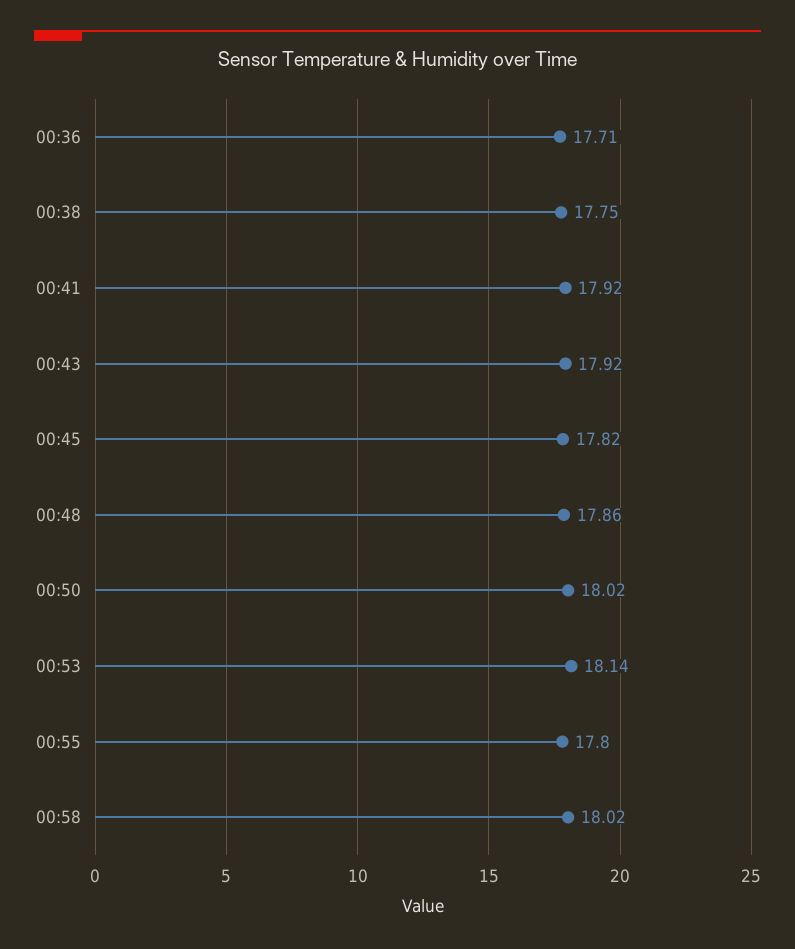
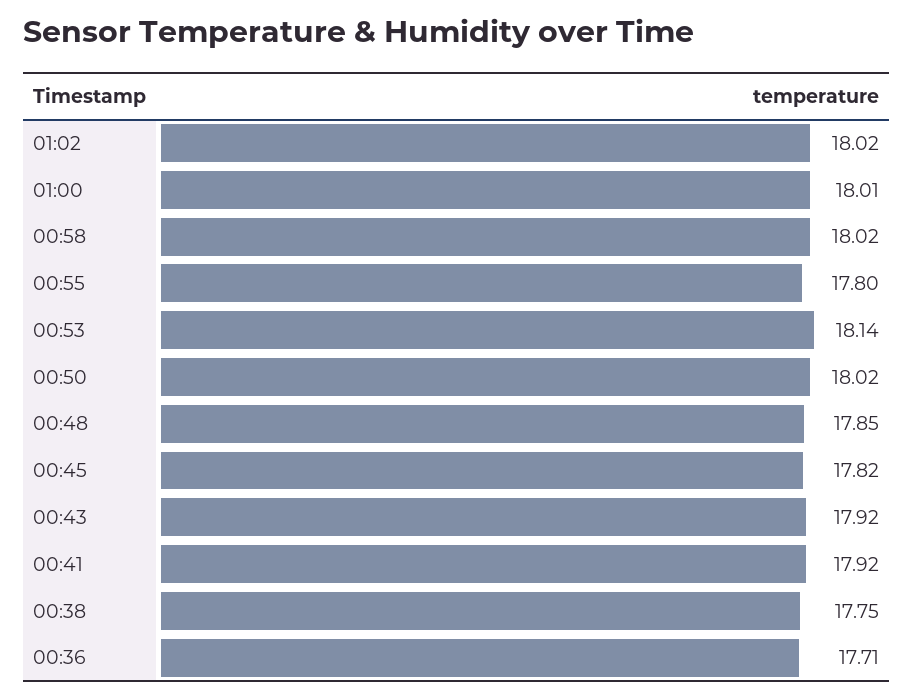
00:48: 17.86 -> 17.85
01:02: none -> 18.02
01:00: none -> 18.01

